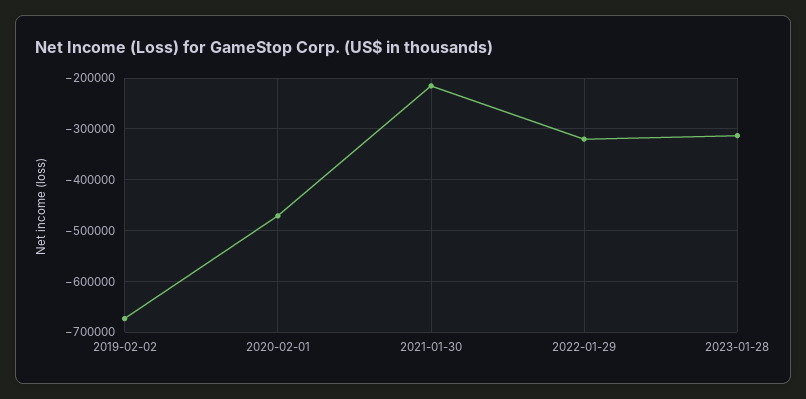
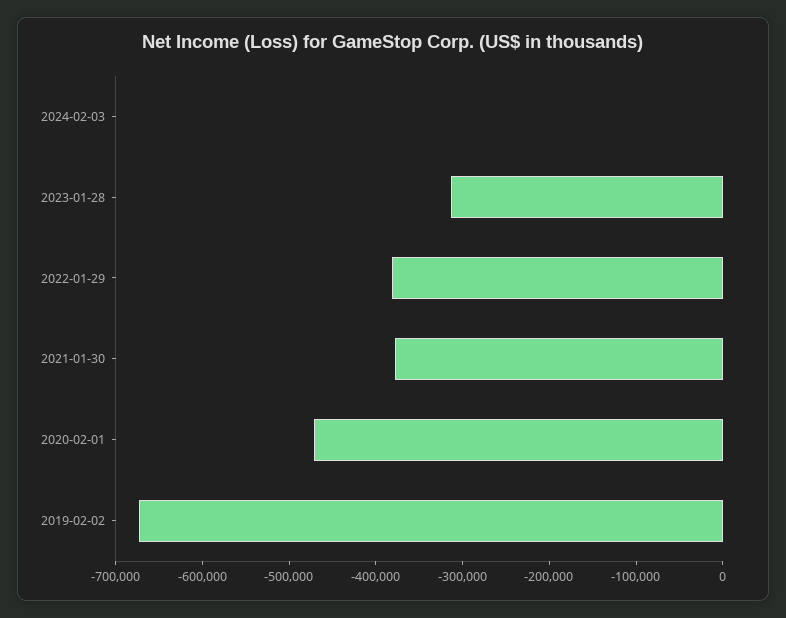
2021-01-30: -220000 -> -380000
2022-01-29: -320000 -> -380000
2024-02-03: none -> 0

